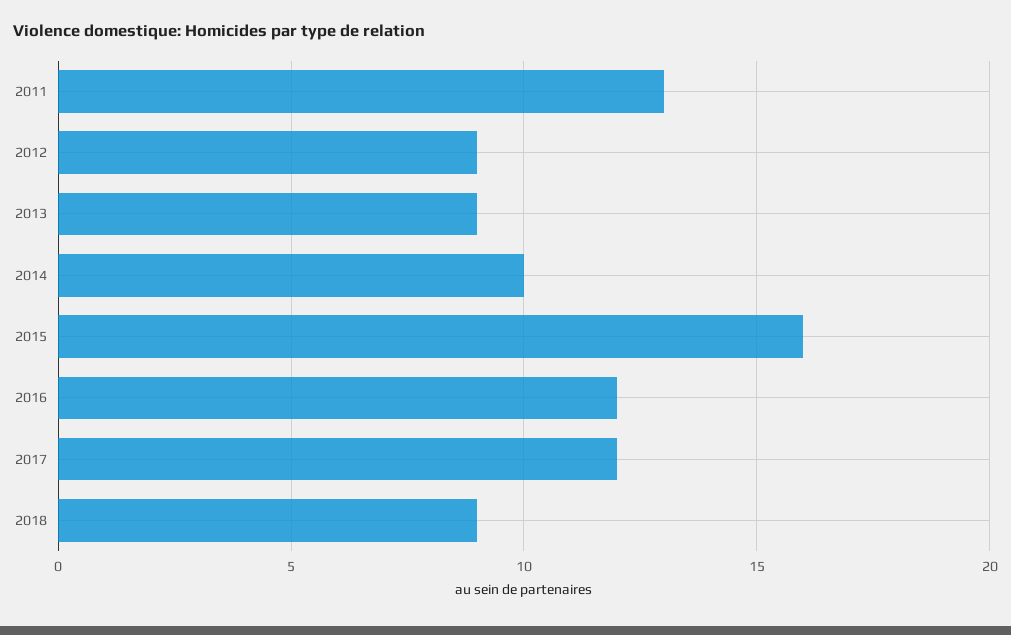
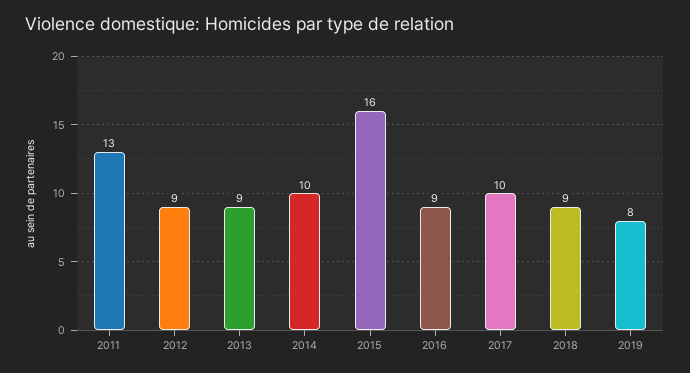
2016: 12 -> 9
2017: 12 -> 10
2019: none -> 8

